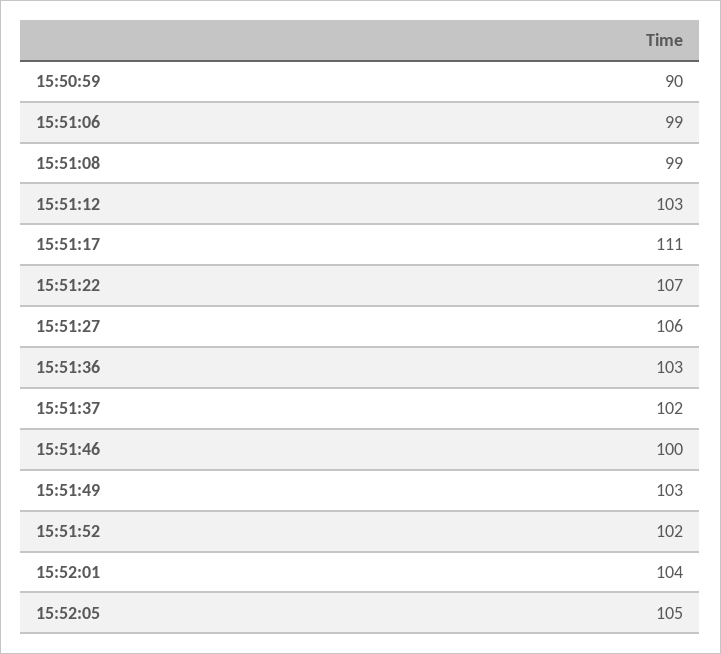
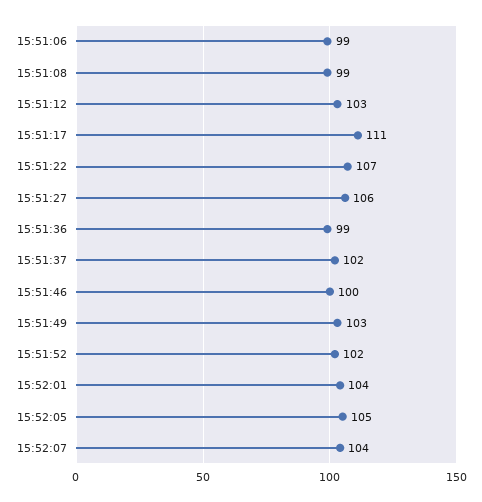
15:50:59: 90 -> none
15:51:36: 103 -> 99
15:52:07: none -> 104

